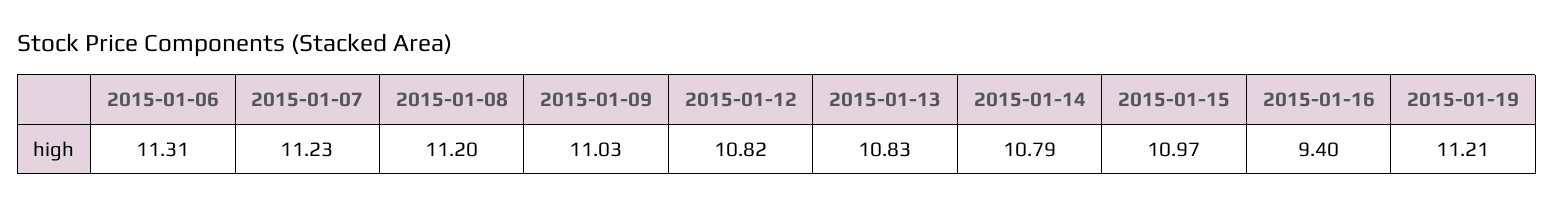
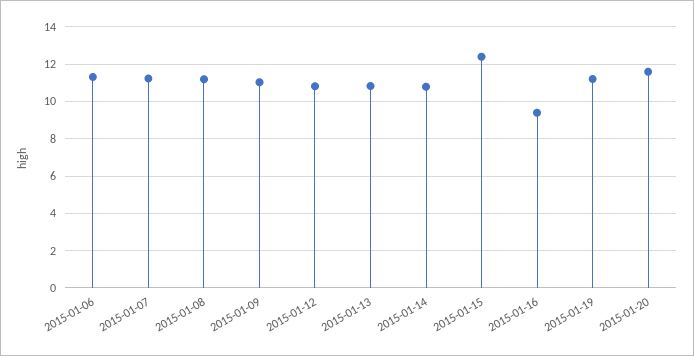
2015-01-15: 10.97 -> 12.5
2015-01-20: none -> 11.5

